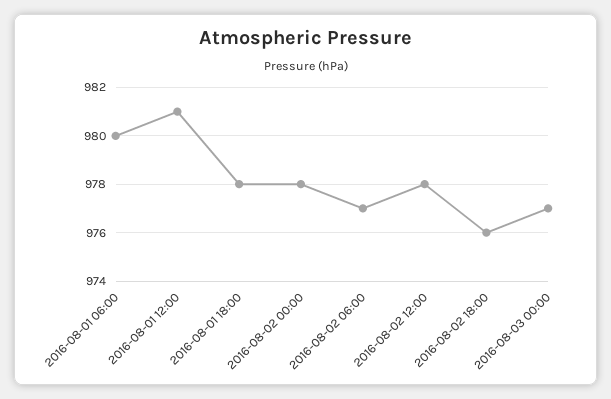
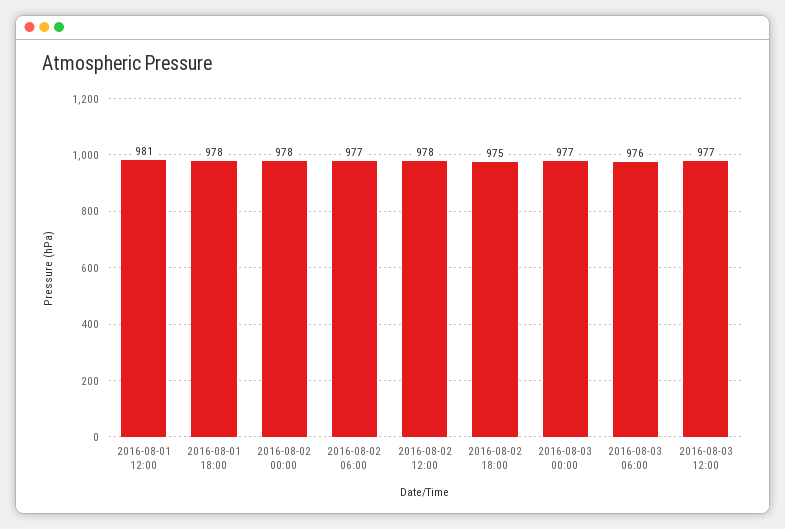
2016-08-01 06:00: 980 -> none
2016-08-02 18:00: 976 -> 975
2016-08-03 06:00: none -> 976
2016-08-03 12:00: none -> 977

